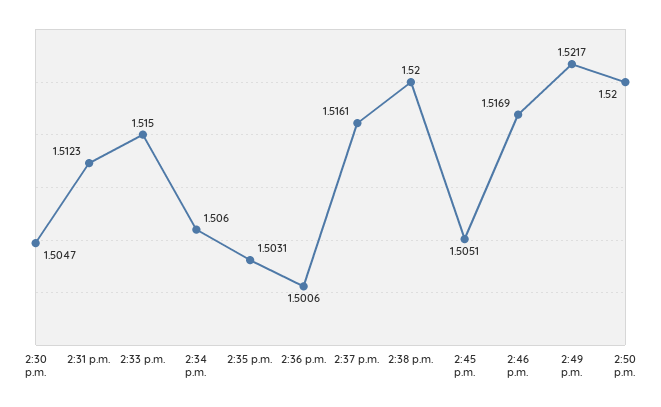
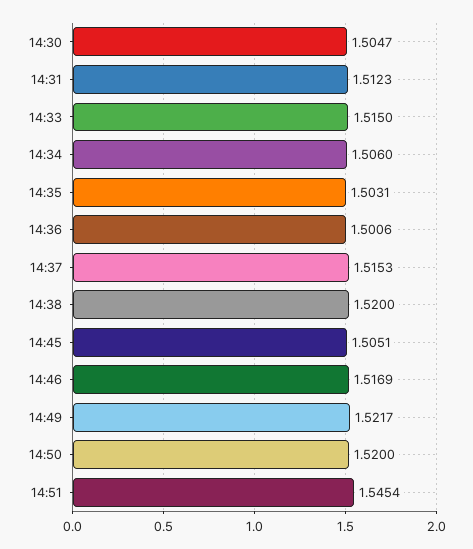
2:37 p.m.: 1.5161 -> 1.5153
14:51: none -> 1.5454

